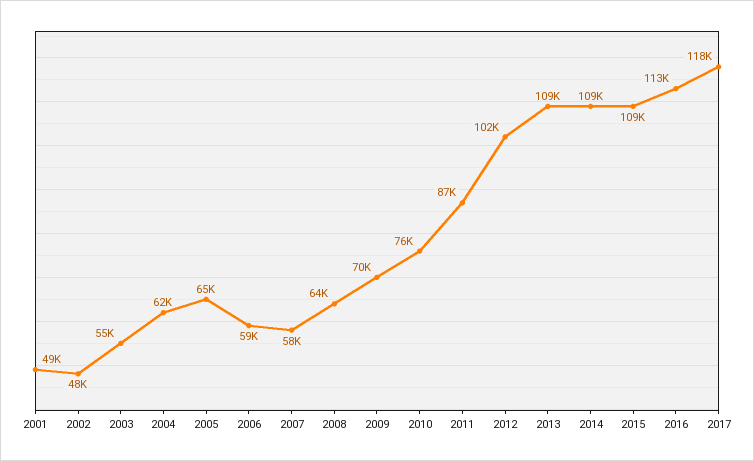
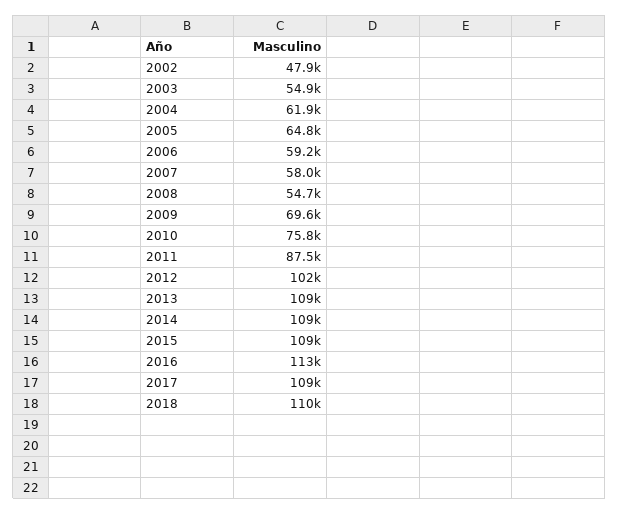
2001: 49000 -> none
2008: 64000 -> 54700
2017: 118000 -> 109000
2018: none -> 110000

